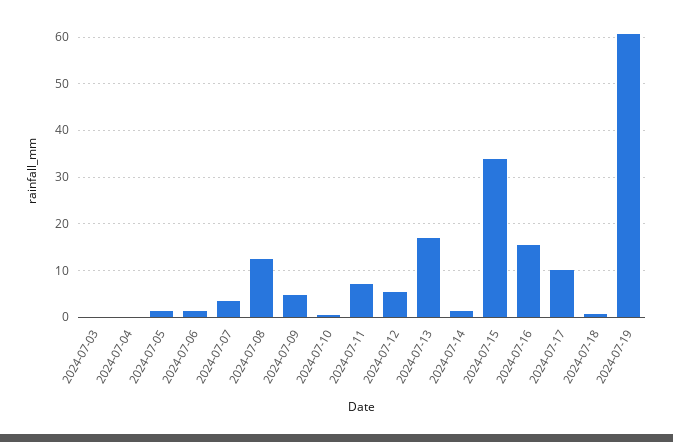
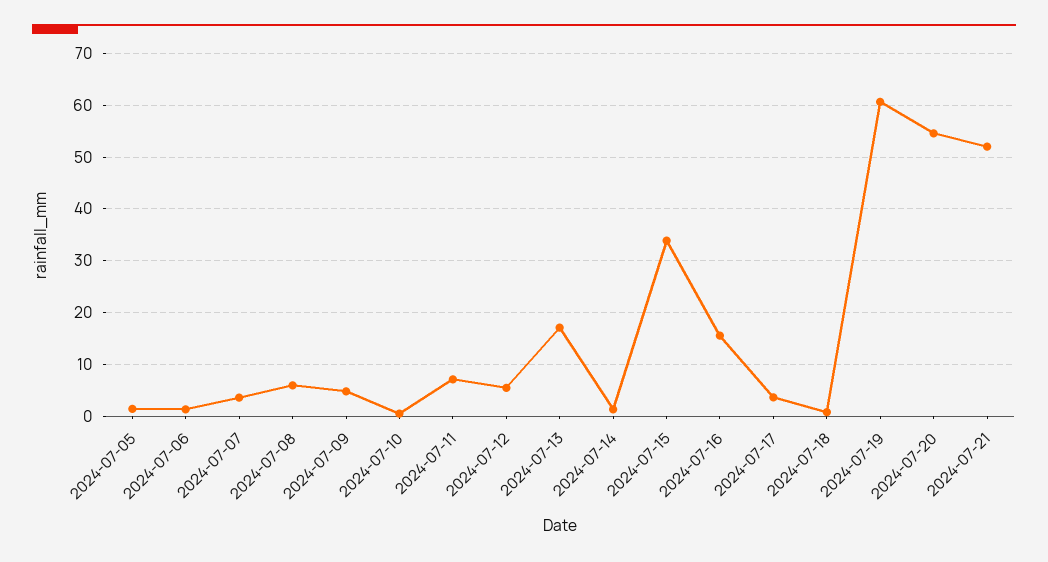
2024-07-03: 0 -> none
2024-07-04: 0 -> none
2024-07-08: 12 -> 6
2024-07-17: 10 -> 4
2024-07-20: none -> 54
2024-07-21: none -> 52

